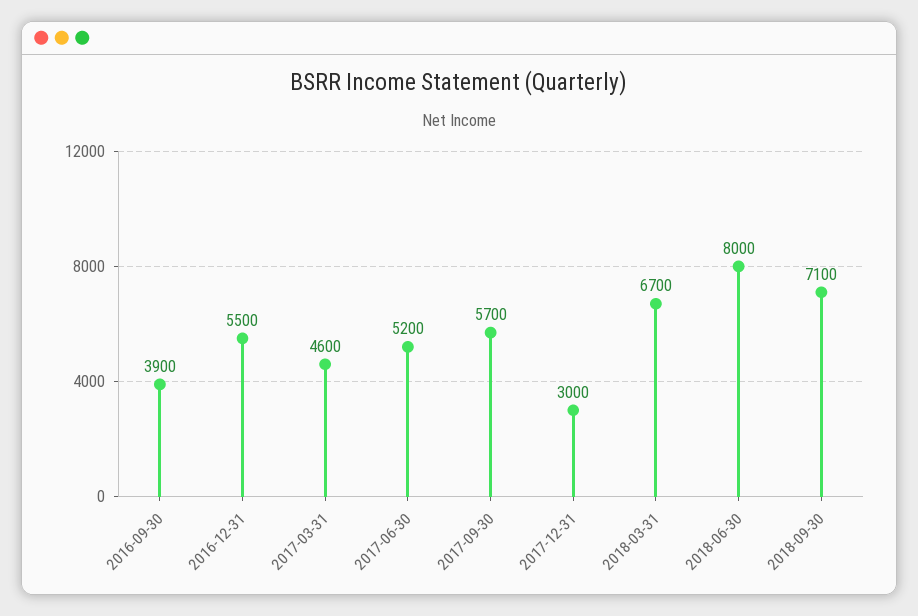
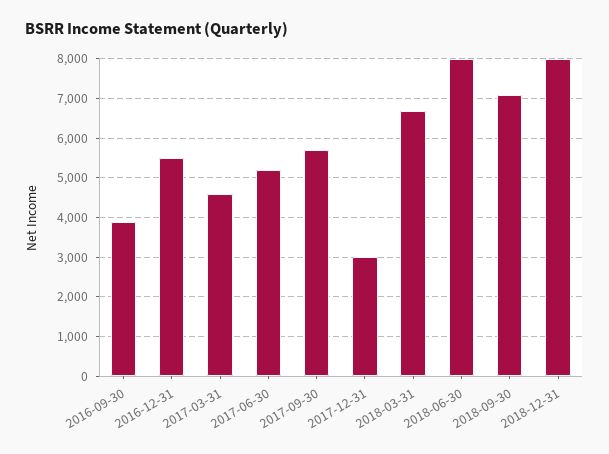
2018-12-31: none -> 8000

